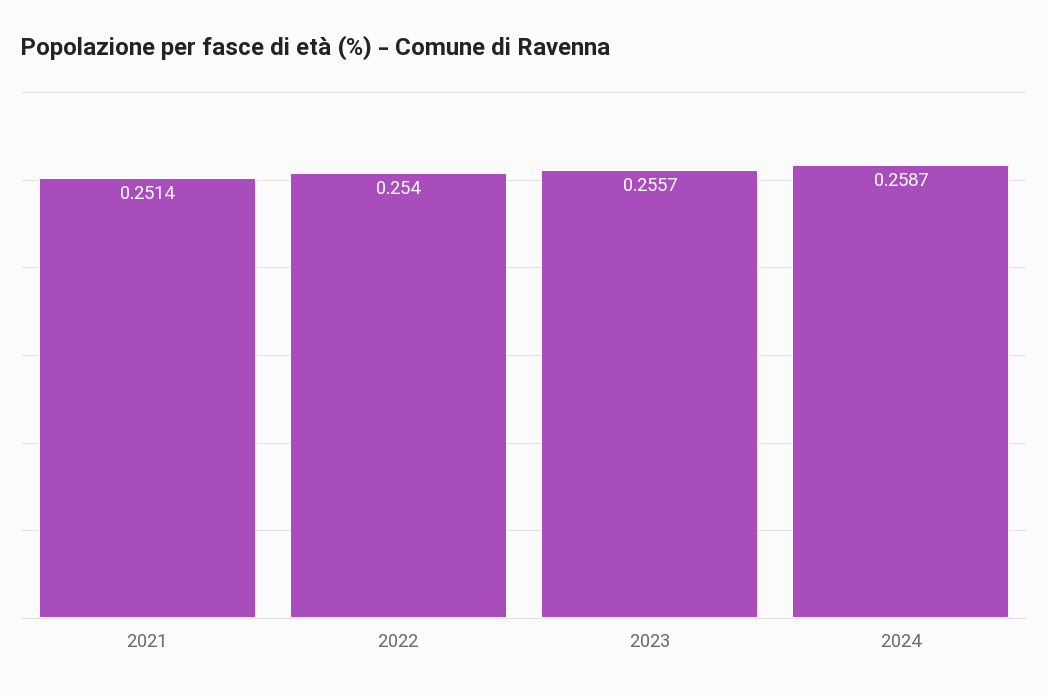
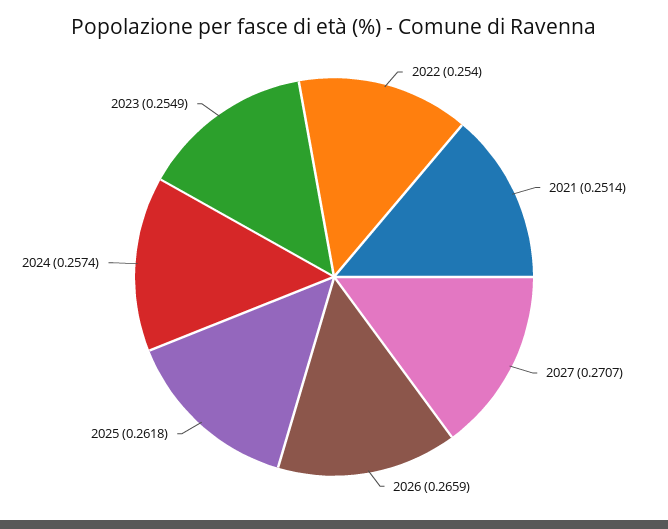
2023: 0.2557 -> 0.2549
2024: 0.2587 -> 0.2574
2027: none -> 0.2707
2026: none -> 0.2659
2025: none -> 0.2618

